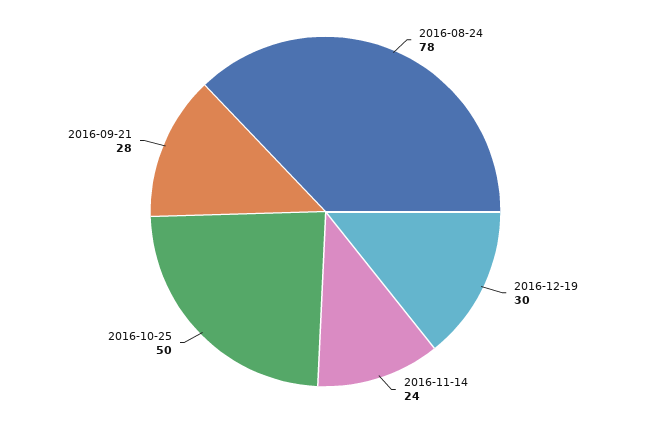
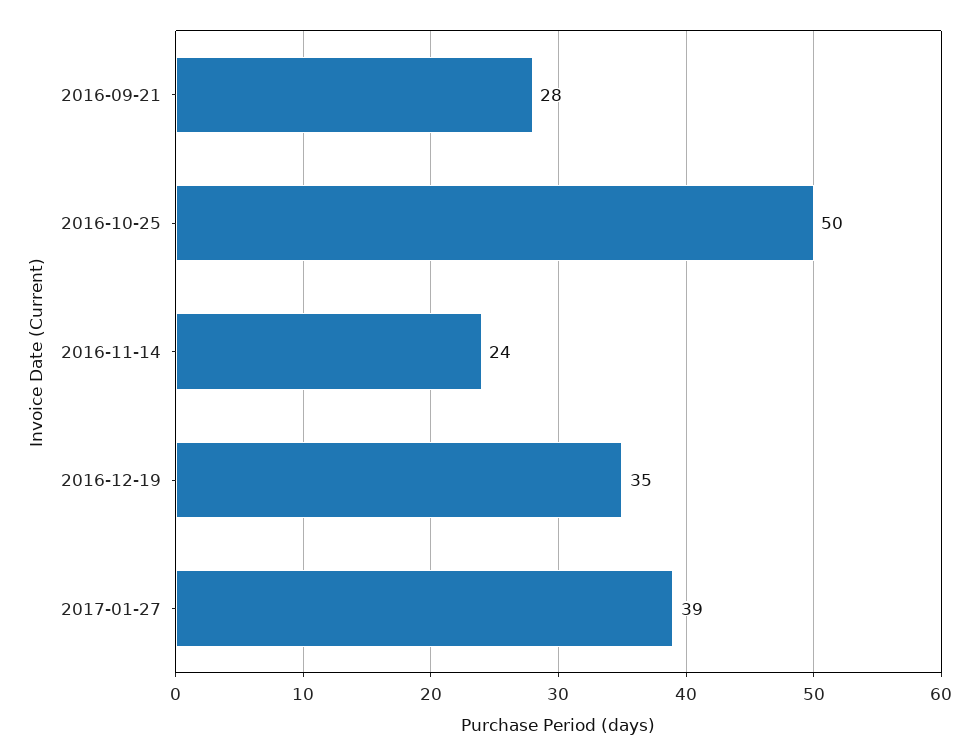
2016-08-24: 78 -> none
2016-12-19: 30 -> 35
2017-01-27: none -> 39

